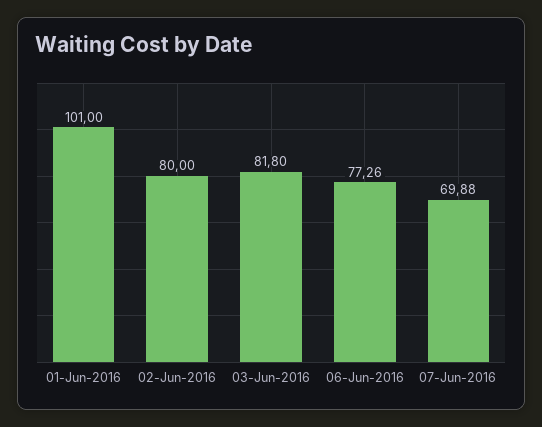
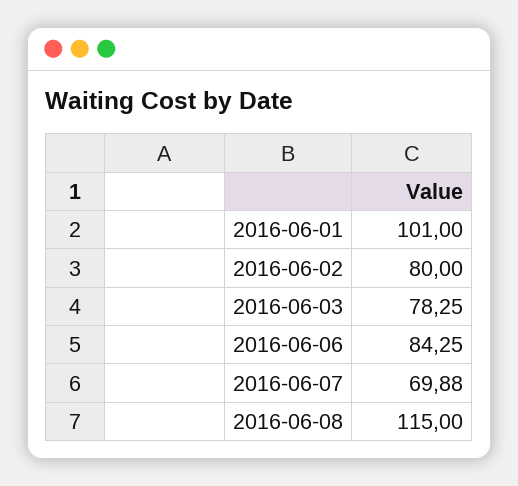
03-Jun-2016: 81.8 -> 78.25
06-Jun-2016: 77.26 -> 84.25
2016-06-08: none -> 115

